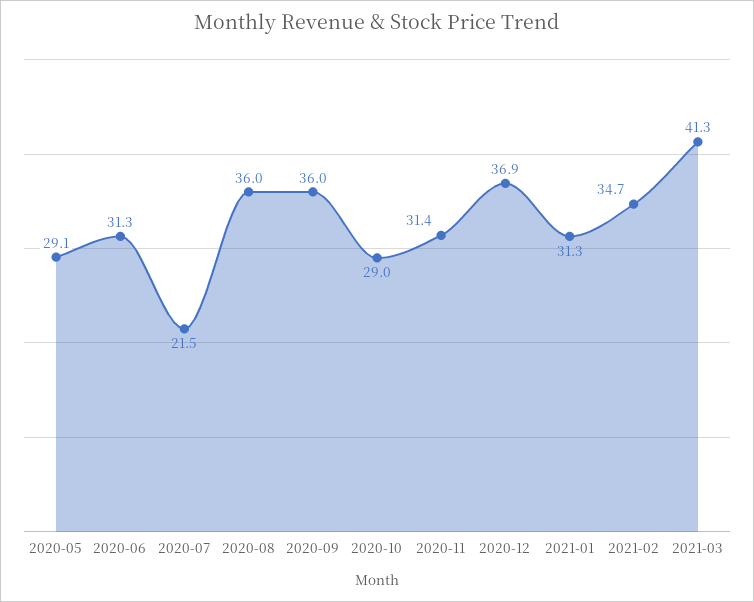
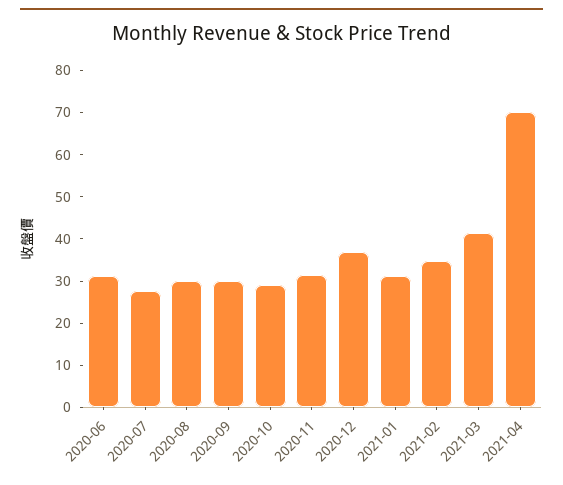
2020-05: 29.1 -> none
2020-07: 21.5 -> 28
2020-08: 36 -> 30
2020-09: 36 -> 30
2021-04: none -> 70

